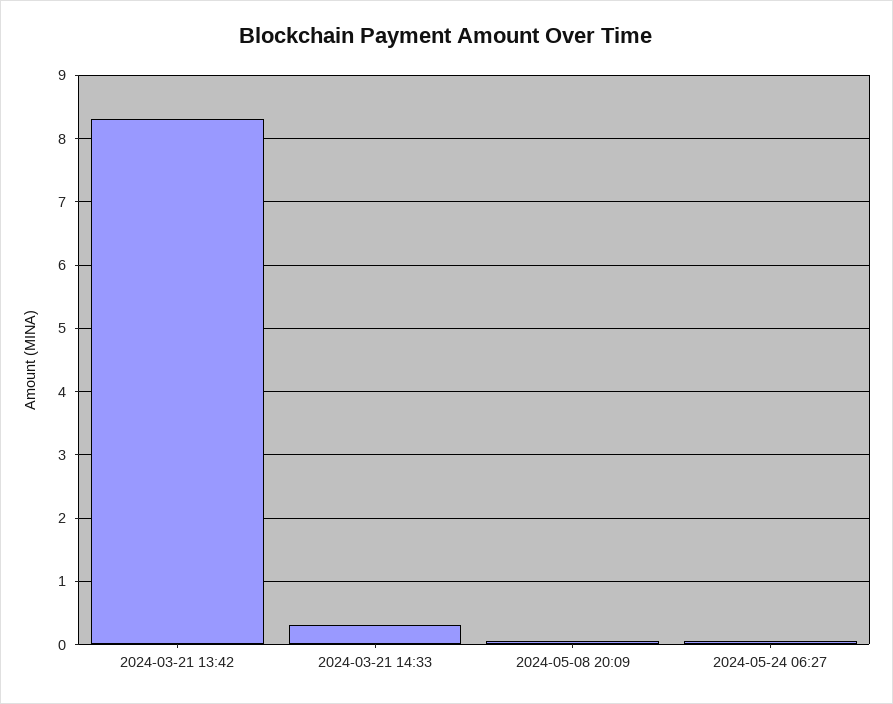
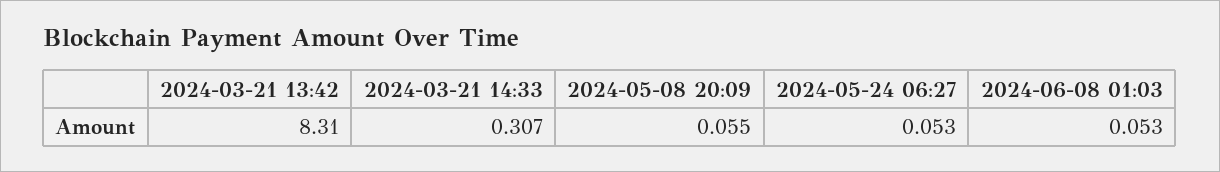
2024-06-08 01:03: none -> 0.053

